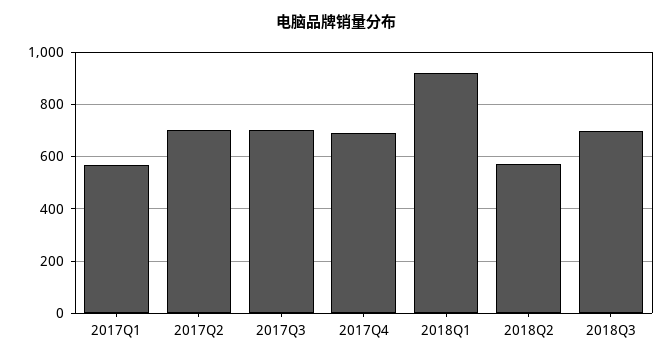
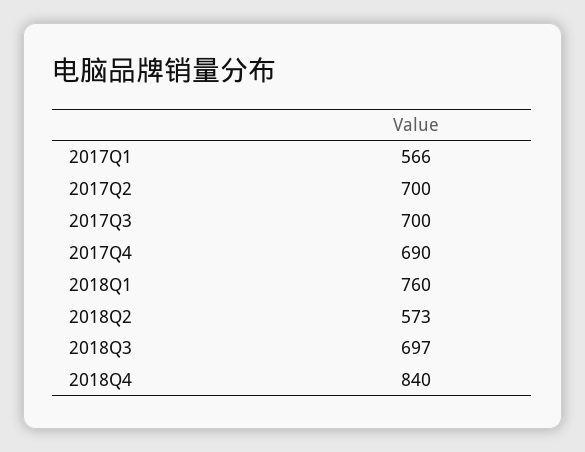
2018Q1: 925 -> 760
2018Q4: none -> 840

